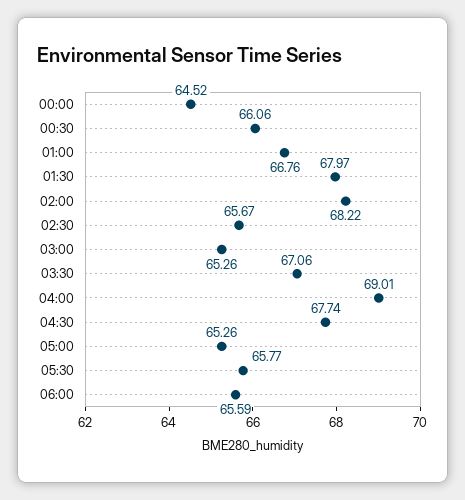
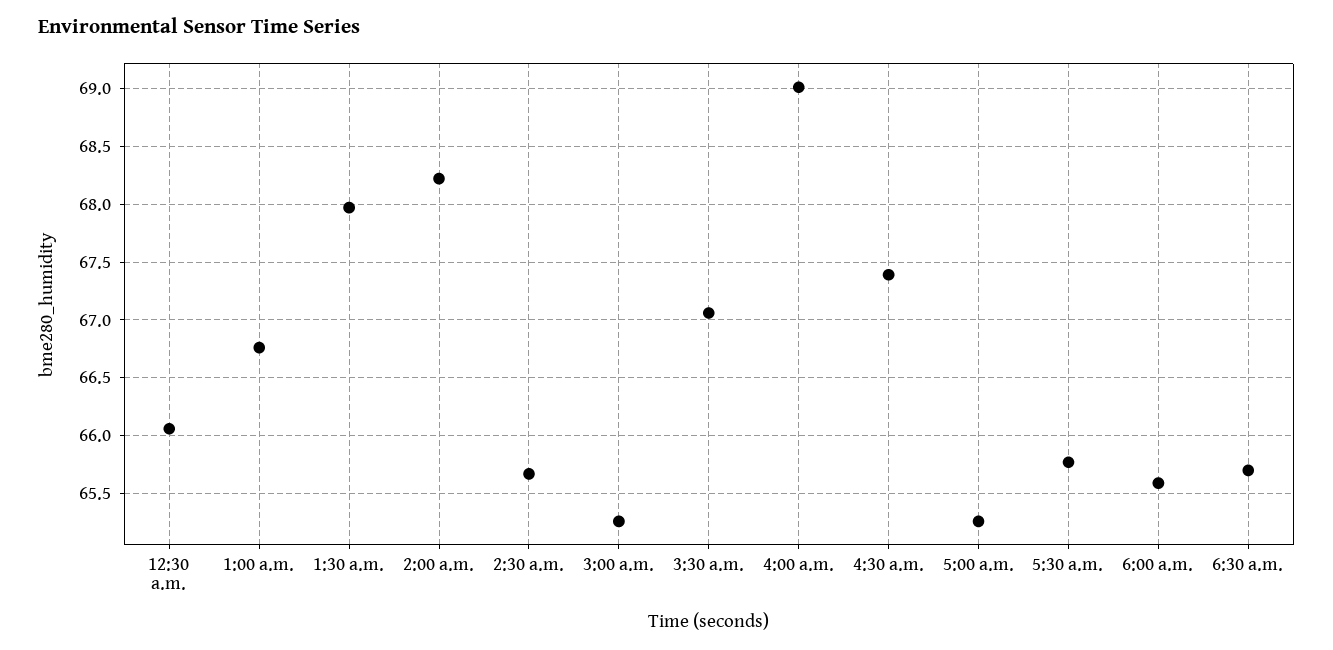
00:00: 64.52 -> none
04:30: 67.74 -> 67.4
6:30 a.m.: none -> 65.7

